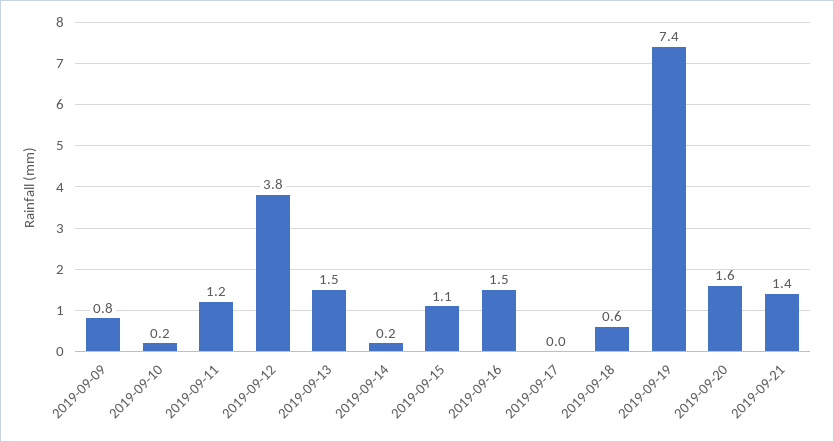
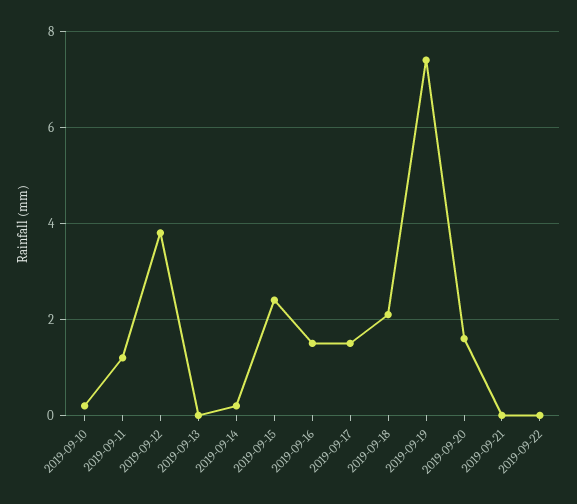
2019-09-09: 0.8 -> none
2019-09-13: 1.5 -> 0
2019-09-15: 1.1 -> 2.5
2019-09-17: 0 -> 1.5
2019-09-18: 0.6 -> 2
2019-09-21: 1.4 -> 0
2019-09-22: none -> 0

